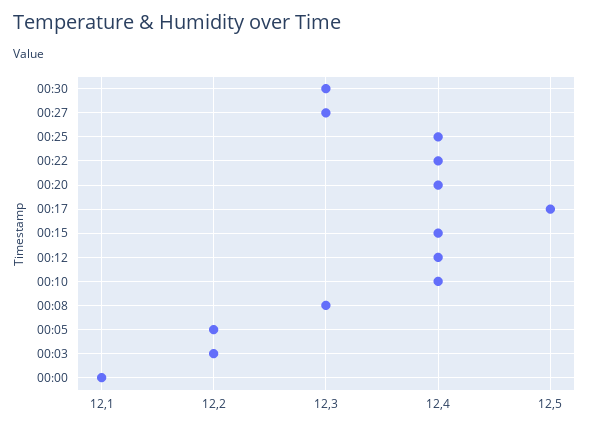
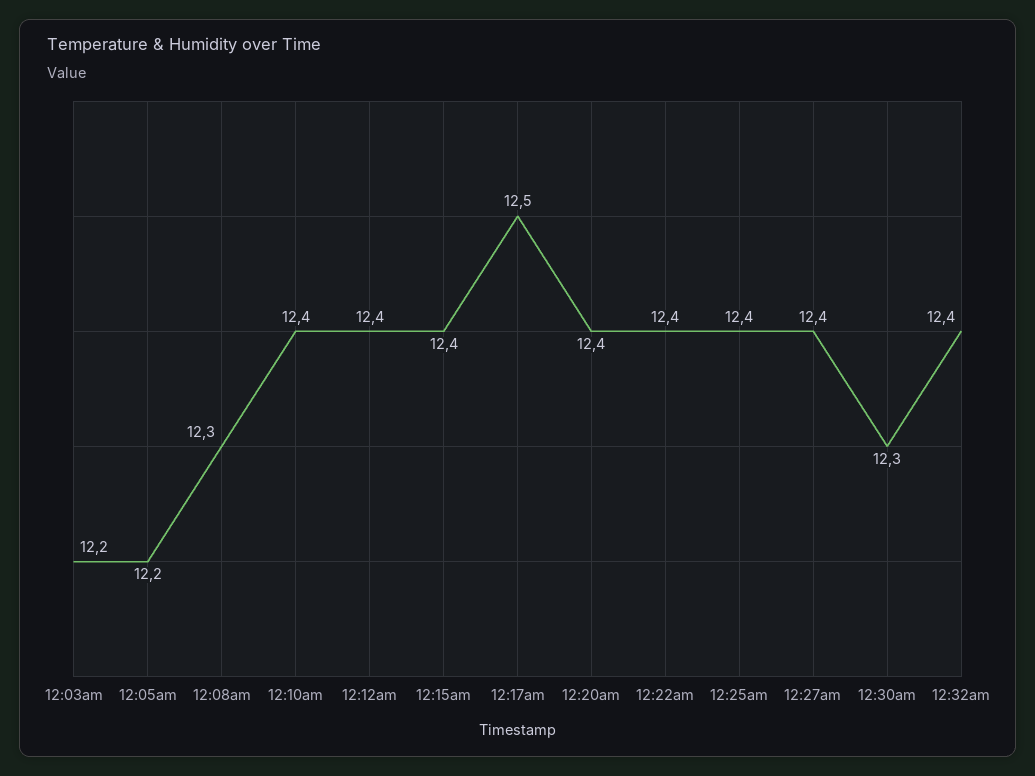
00:27: 12.3 -> 12.4
00:00: 12.1 -> none
12:32am: none -> 12.4

